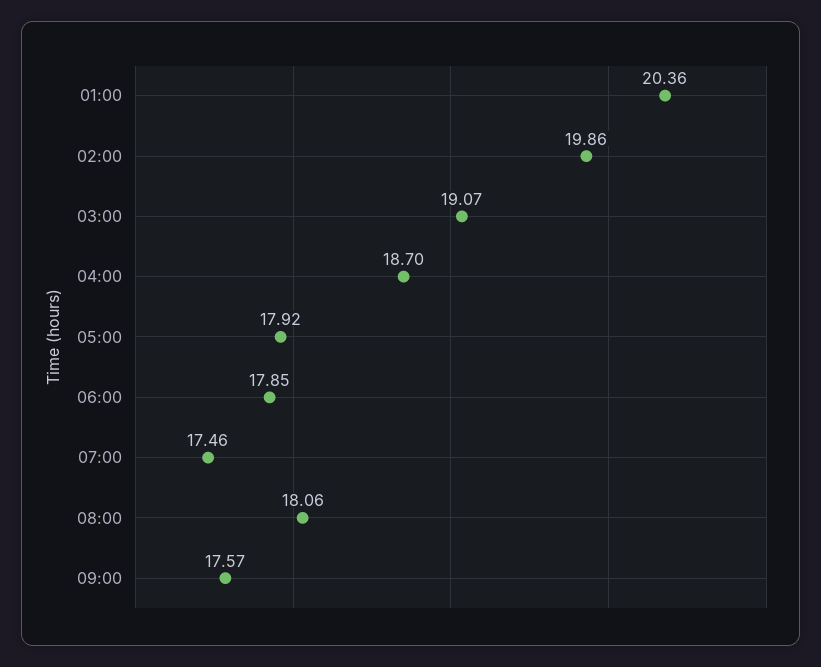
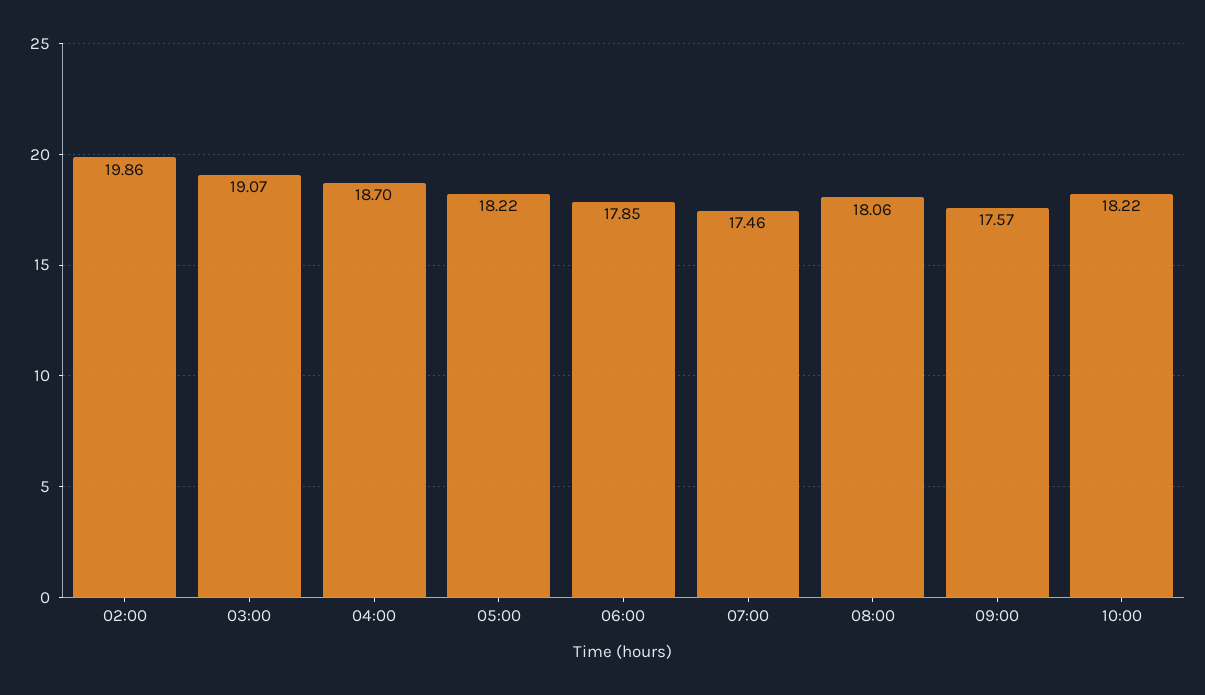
01:00: 20.36 -> none
05:00: 17.92 -> 18.22
10:00: none -> 18.22

